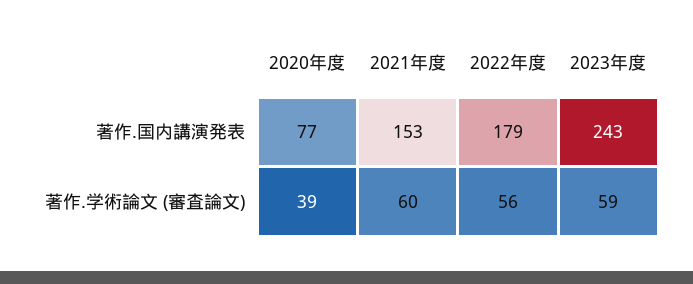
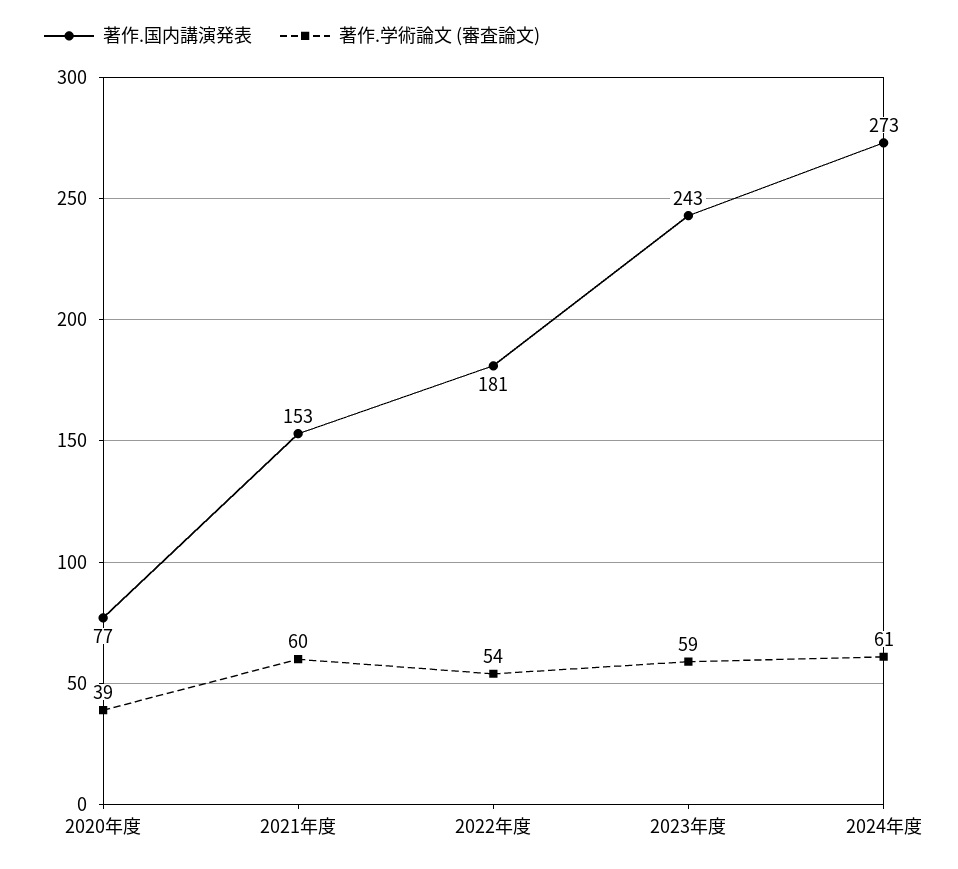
著作.国内講演発表, 2022年度: 179 -> 181
著作.学術論文 (審査論文), 2022年度: 56 -> 54
著作.国内講演発表, 2024年度: none -> 273
著作.学術論文 (審査論文), 2024年度: none -> 61

